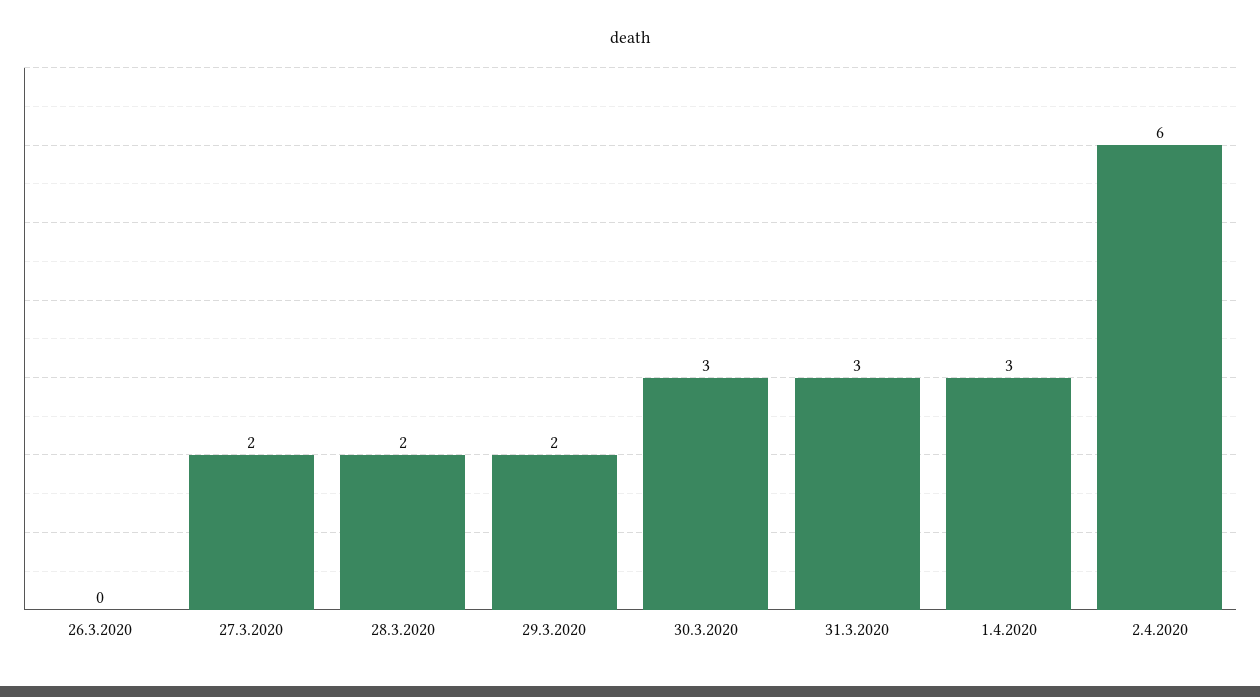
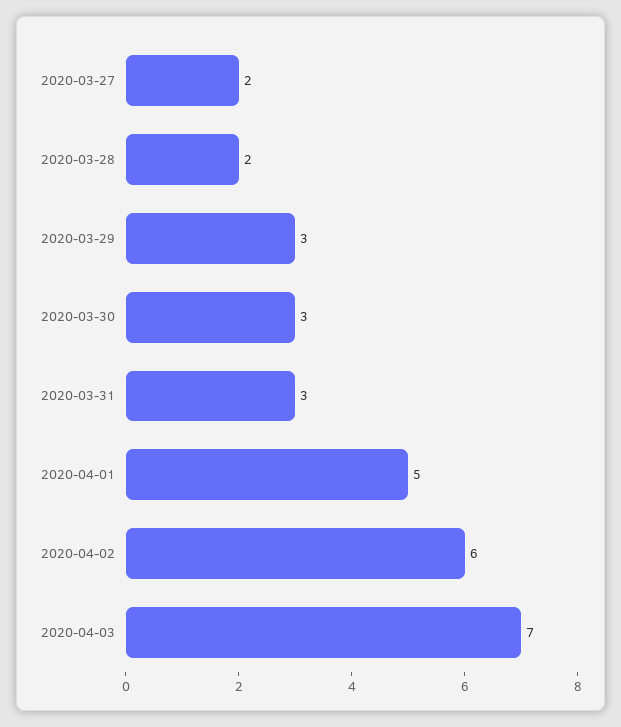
26.3.2020: 0 -> none
29.3.2020: 2 -> 3
1.4.2020: 3 -> 5
2020-04-03: none -> 7

